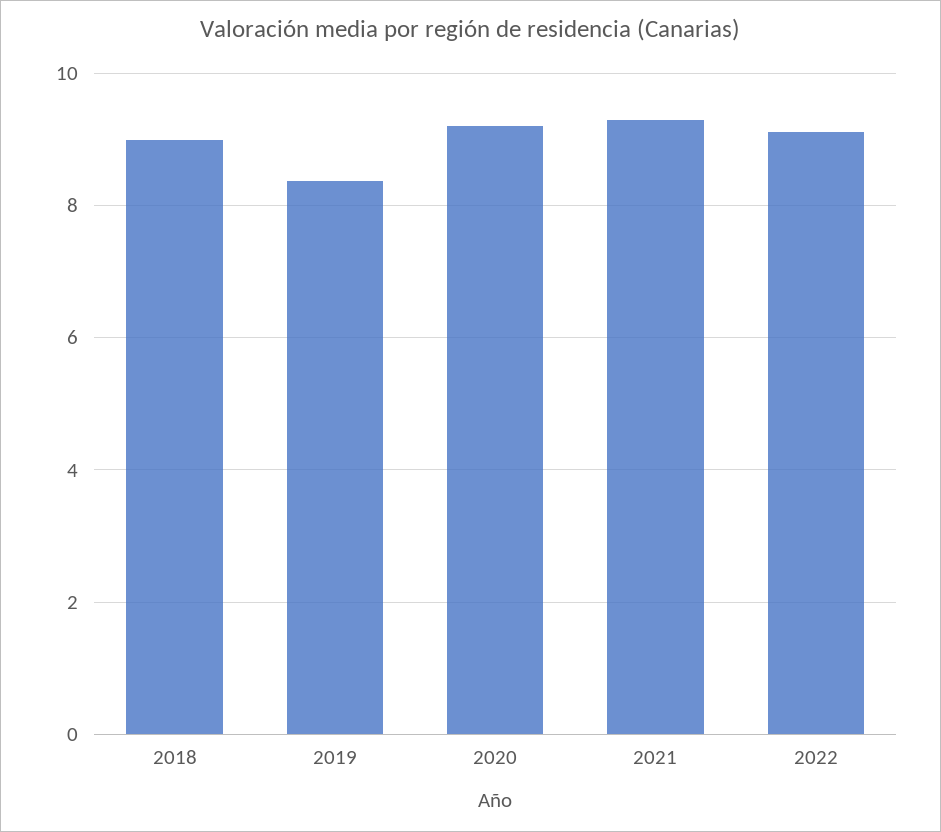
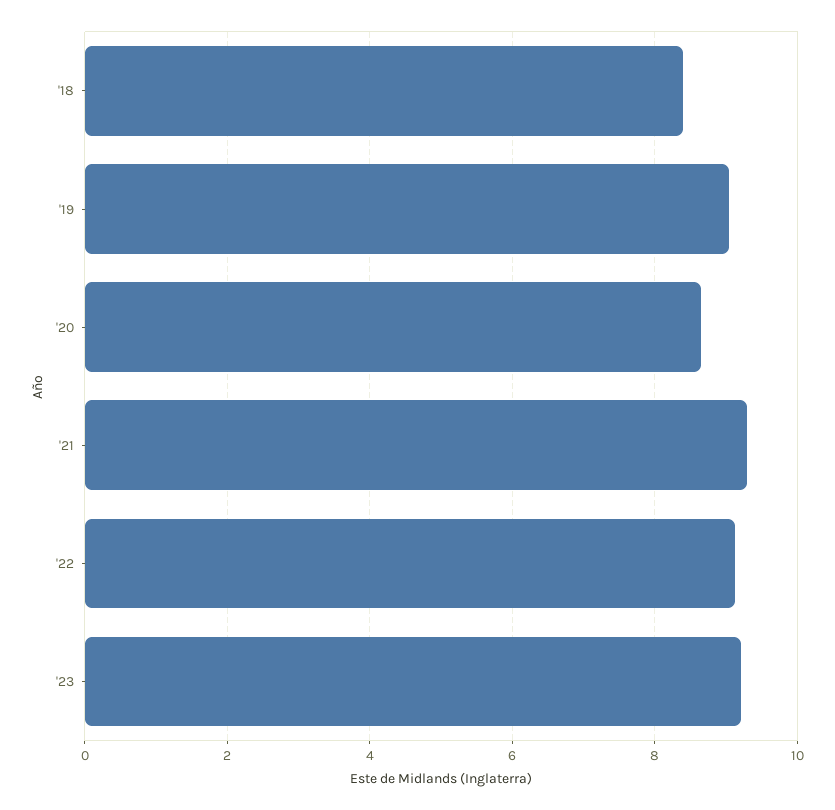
2018: 9 -> 8.4
2019: 8.4 -> 9
2020: 9.2 -> 8.6
'23: none -> 9.2

